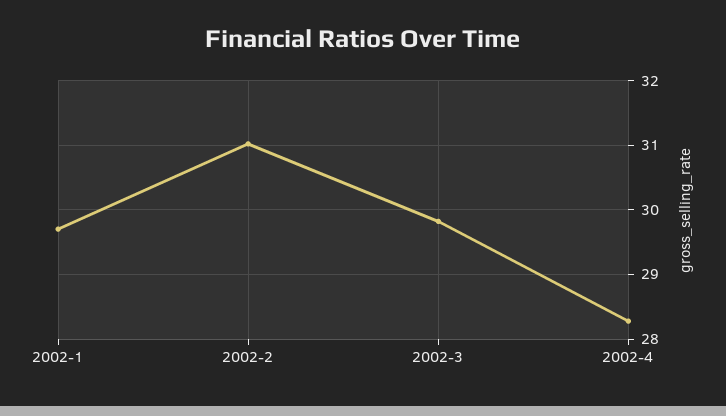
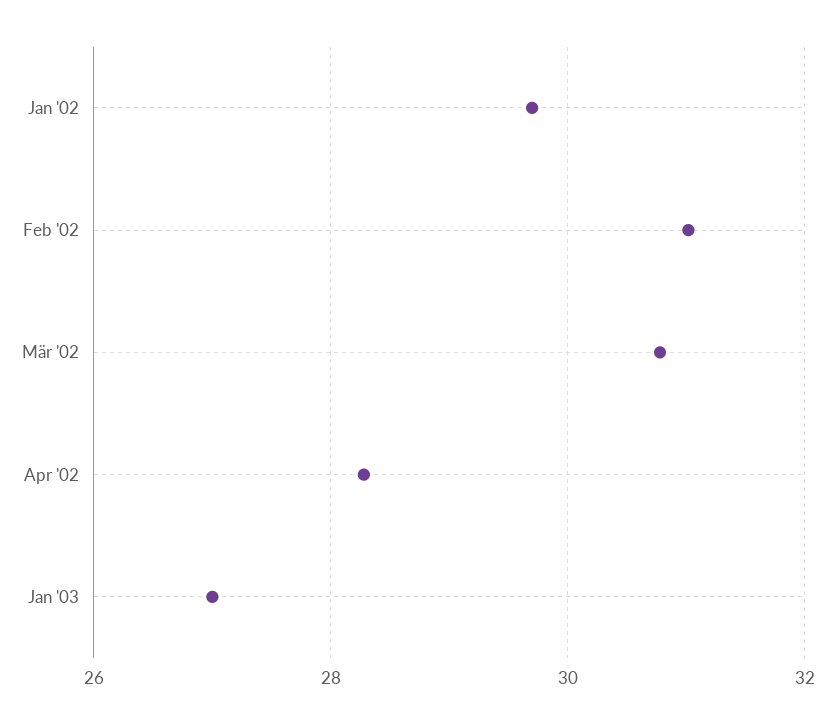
2002-3: 29.8 -> 30.8
Jan '03: none -> 27

